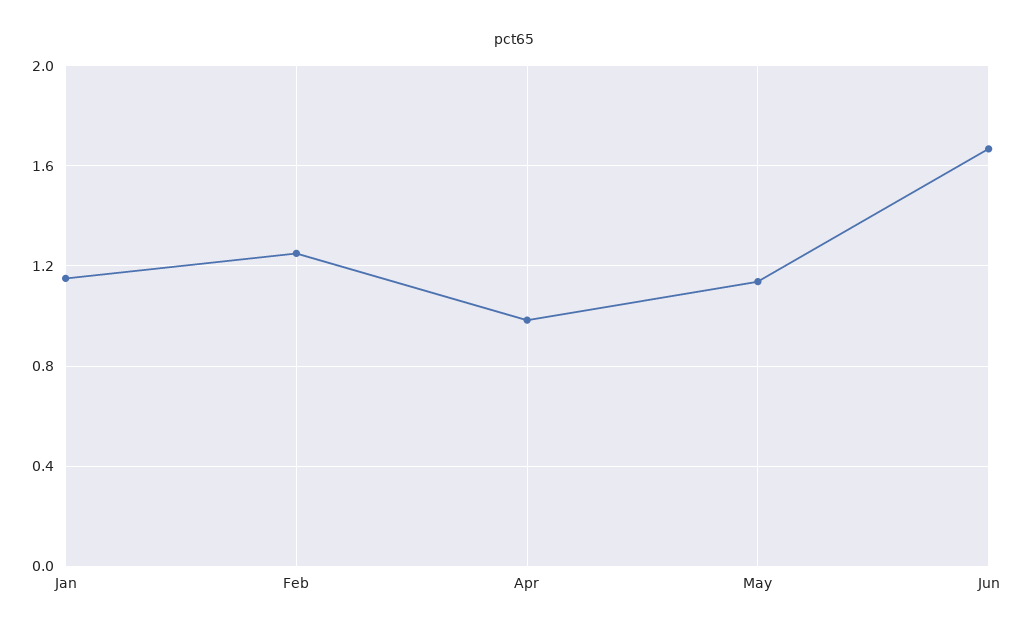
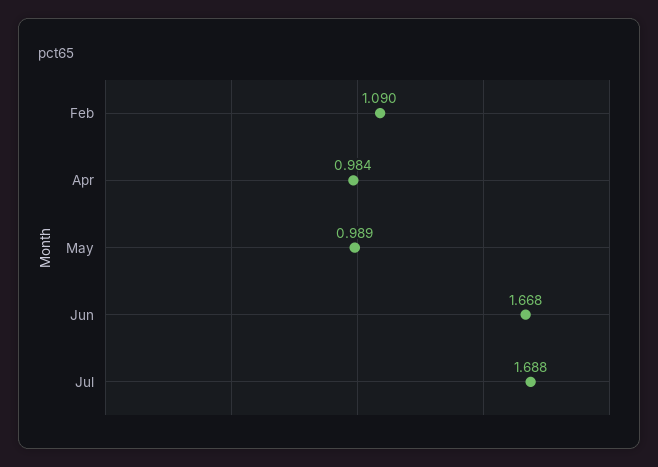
Jan: 1.15 -> none
Feb: 1.25 -> 1.09
May: 1.15 -> 0.989
Jul: none -> 1.688

